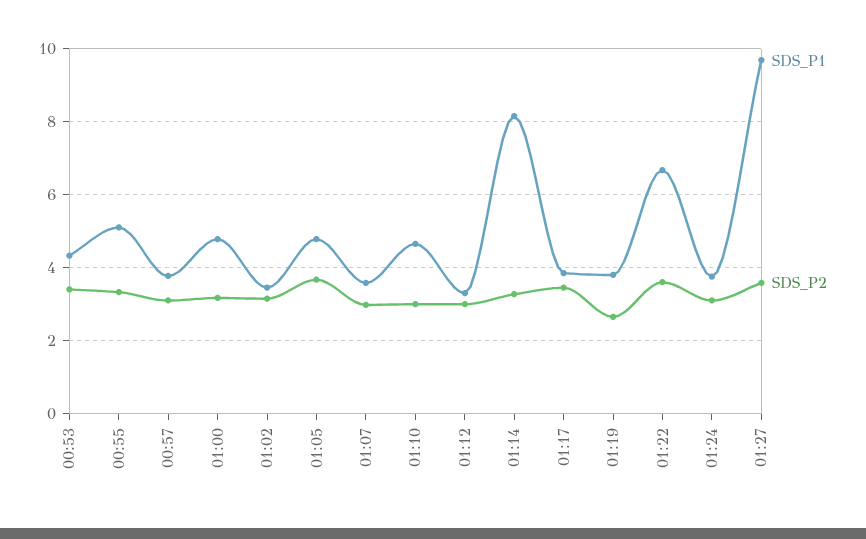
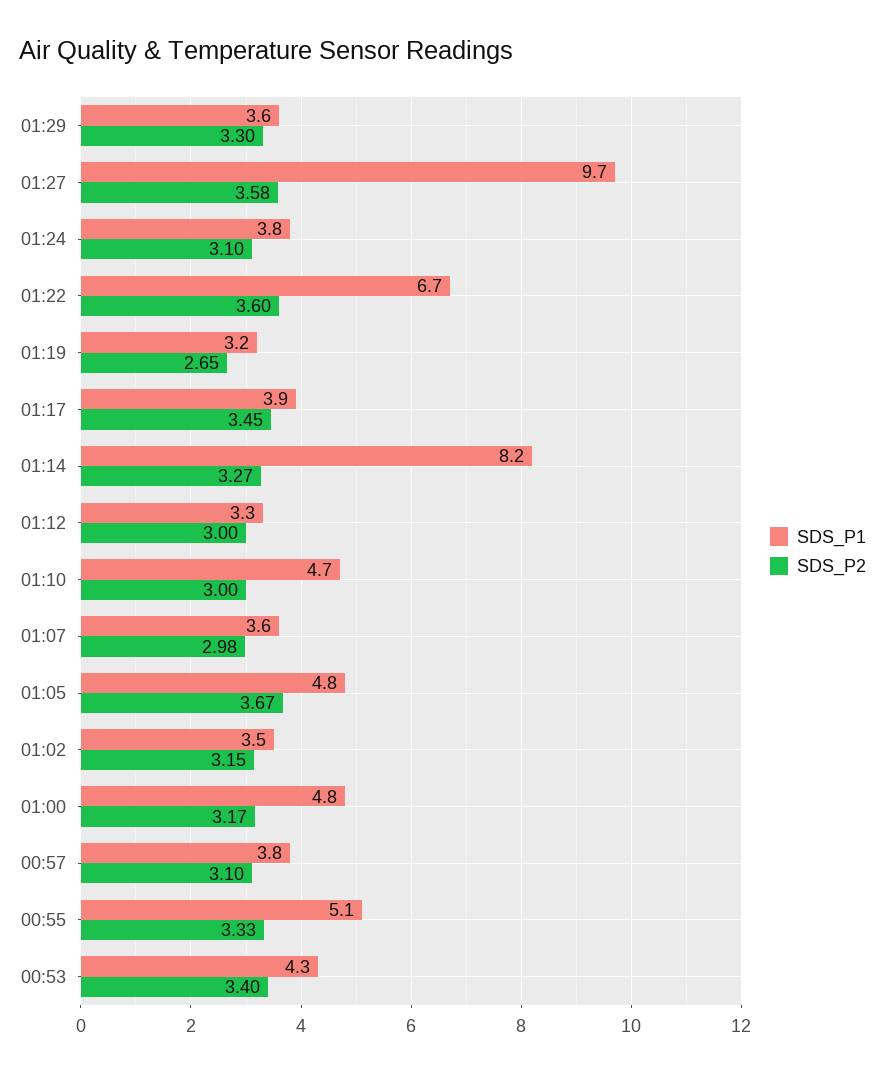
SDS_P1, 01:19: 3.8 -> 3.2
SDS_P1, 01:29: none -> 3.6
SDS_P2, 01:29: none -> 3.3

